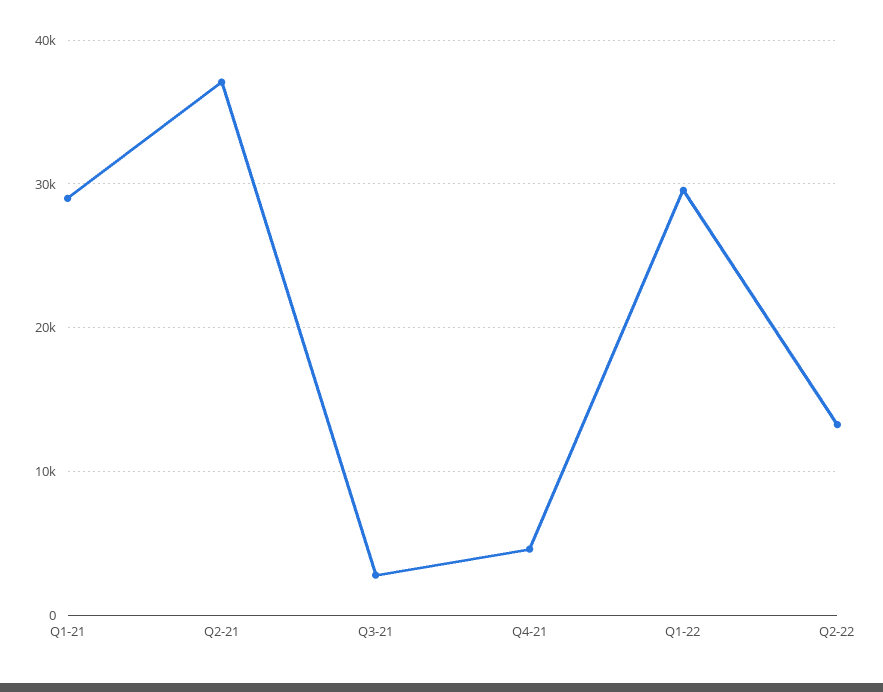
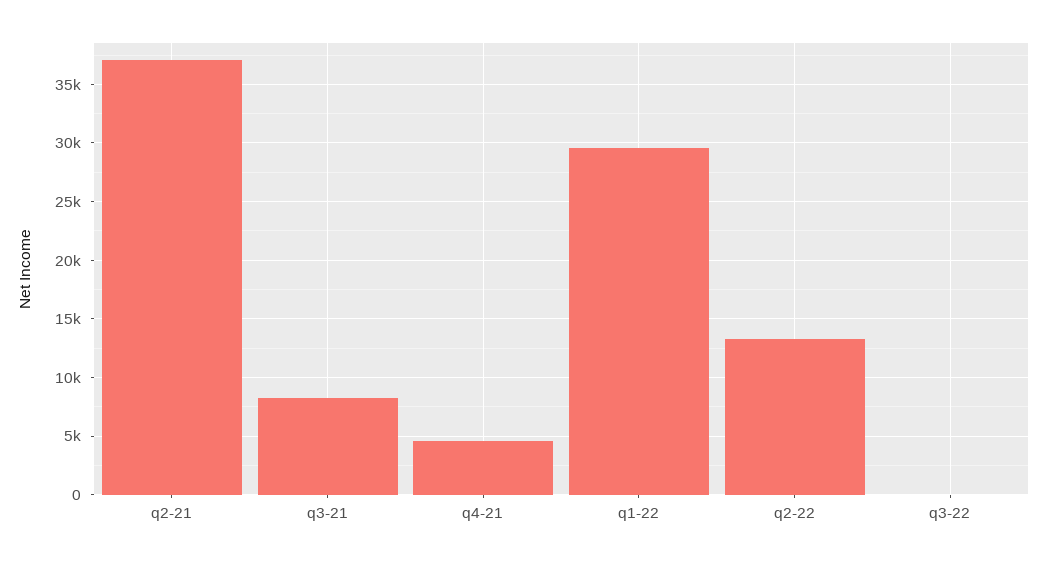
Q1-21: 29000 -> none
Q3-21: 3000 -> 8000
q3-22: none -> 0

